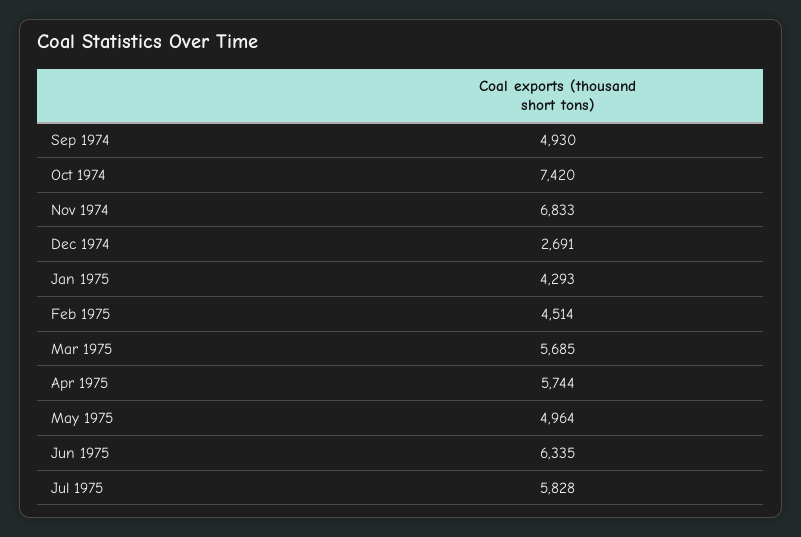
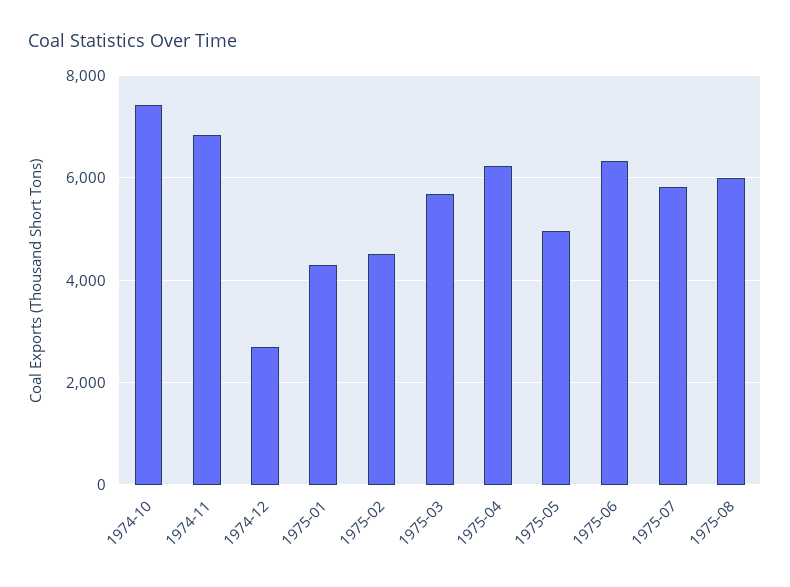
Sep 1974: 4930 -> none
Apr 1975: 5744 -> 6200
1975-08: none -> 6000

